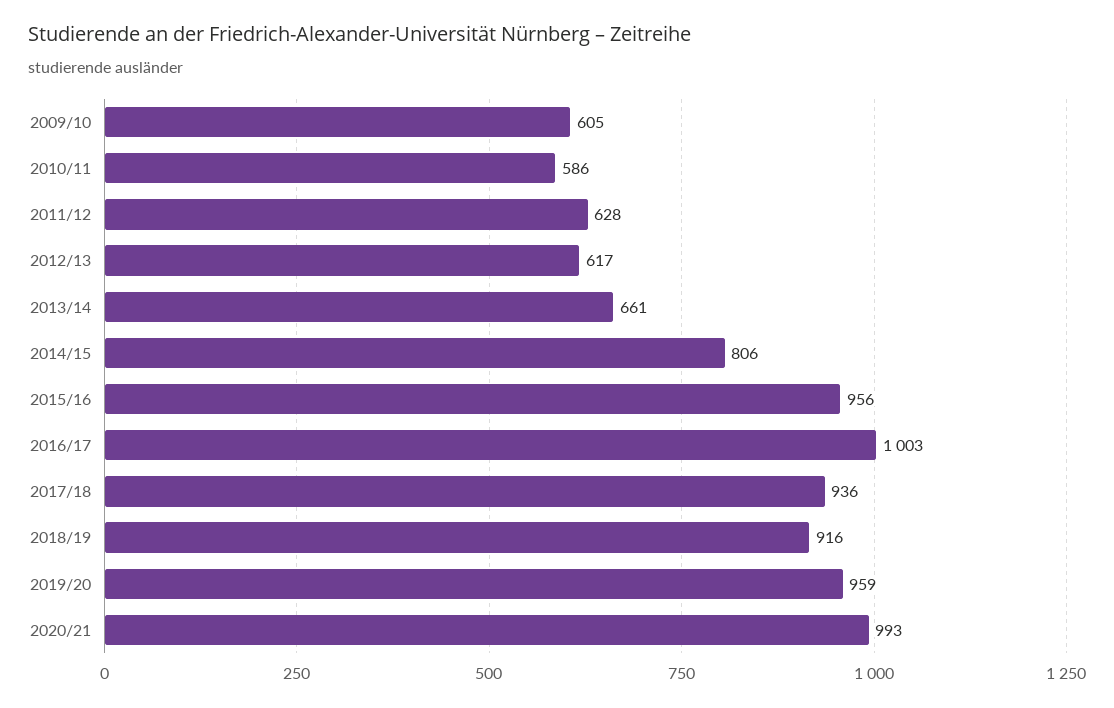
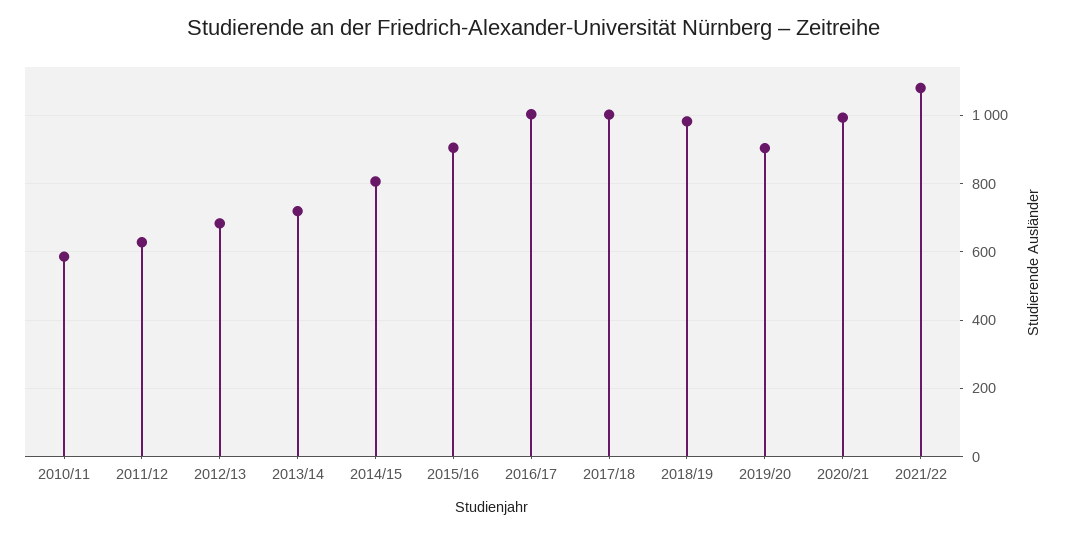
2009/10: 605 -> none
2012/13: 617 -> 680
2013/14: 661 -> 720
2015/16: 956 -> 900
2017/18: 936 -> 1000
2018/19: 916 -> 980
2019/20: 959 -> 900
2021/22: none -> 1080

